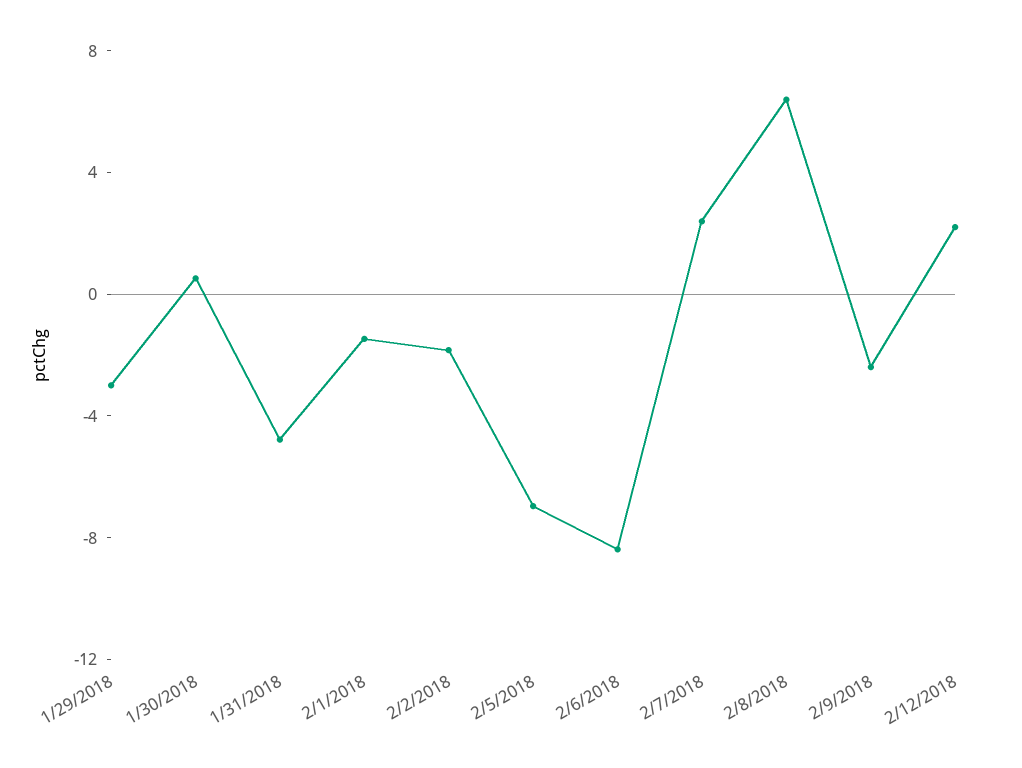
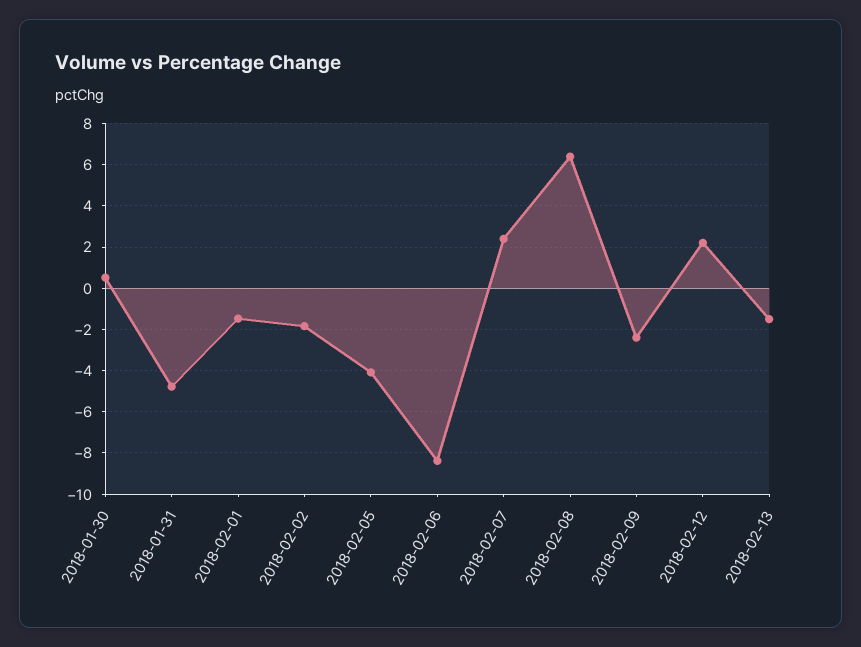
1/29/2018: -3 -> none
2/5/2018: -7 -> -4
2018-02-13: none -> -1.5

